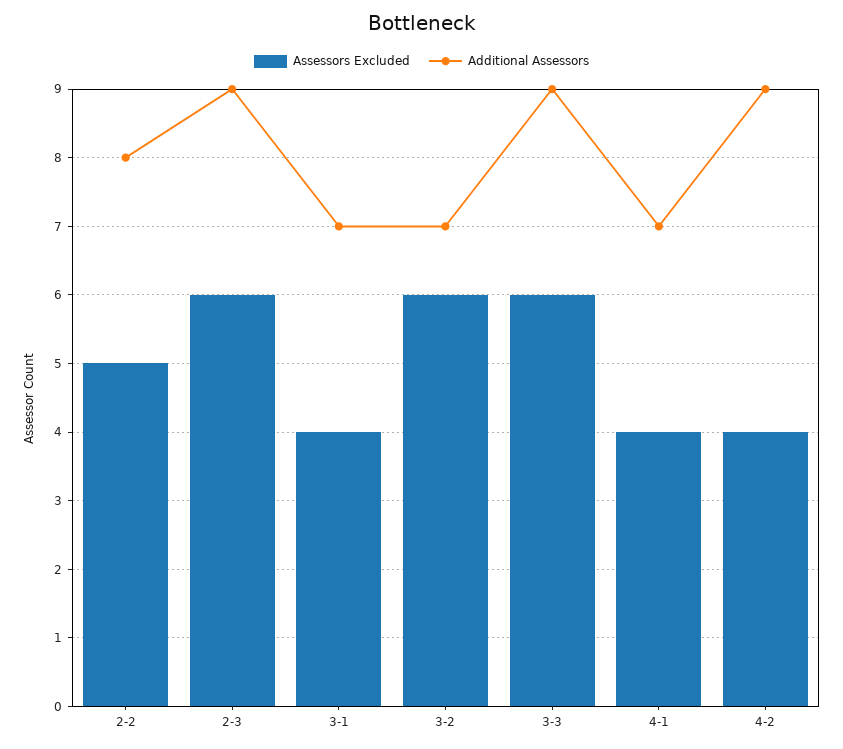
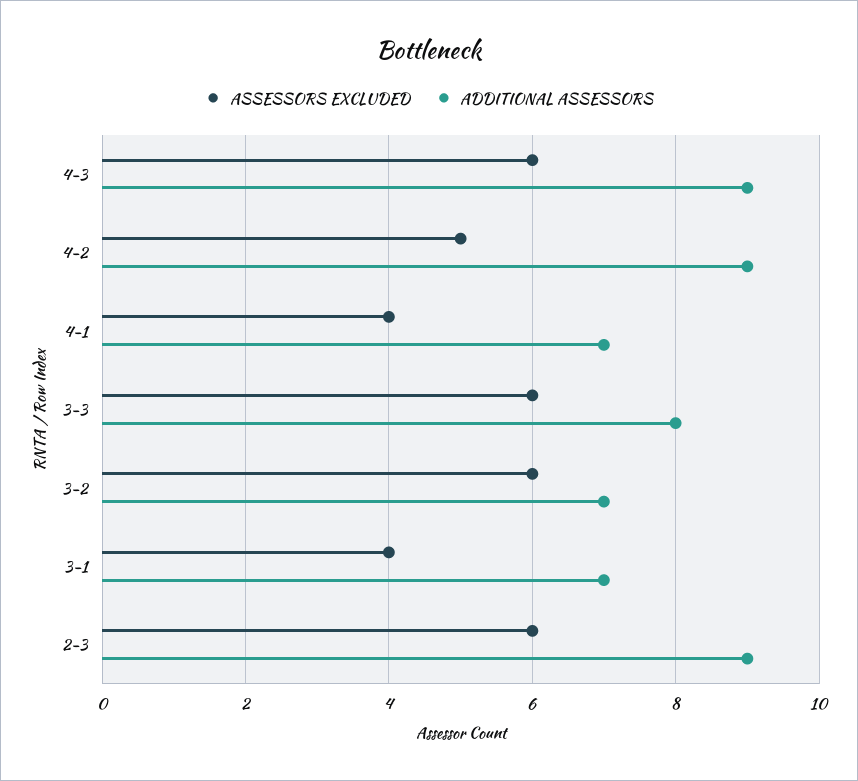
Assessors Excluded, 2-2: 5 -> none
Additional Assessors, 2-2: 8 -> none
Additional Assessors, 3-3: 9 -> 8
Assessors Excluded, 4-2: 4 -> 5
Assessors Excluded, 4-3: none -> 6
Additional Assessors, 4-3: none -> 9

